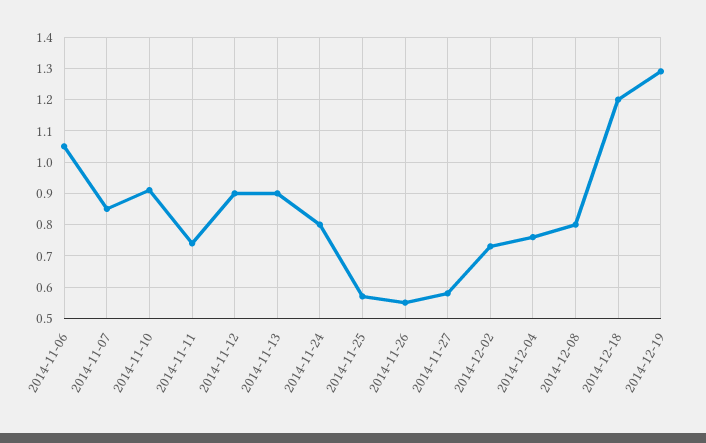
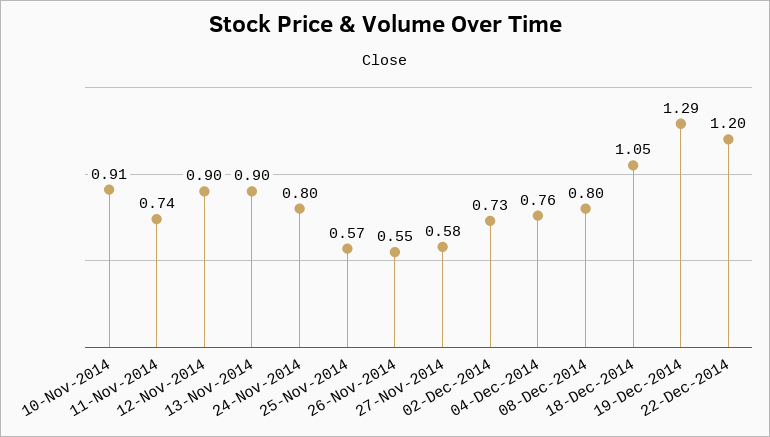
2014-11-06: 1.05 -> none
2014-11-07: 0.85 -> none
2014-12-18: 1.2 -> 1.05
22-Dec-2014: none -> 1.2

